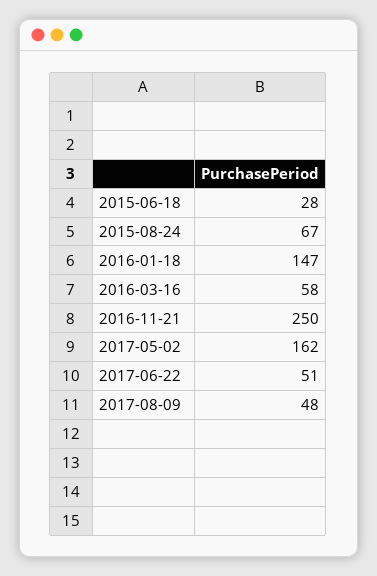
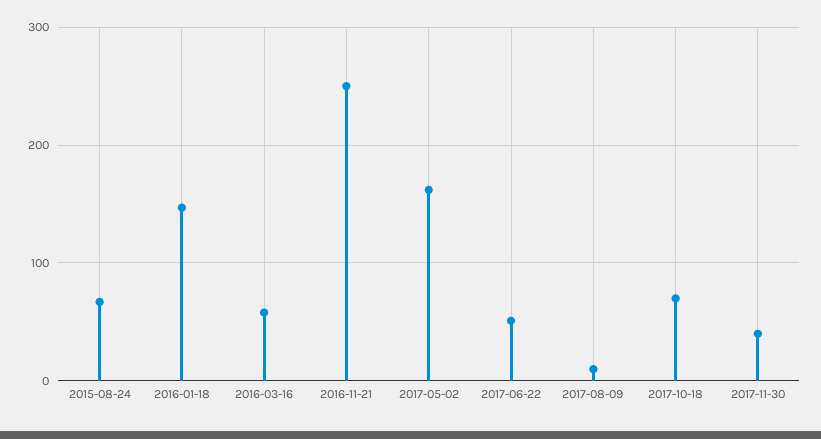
2015-06-18: 28 -> none
2017-08-09: 48 -> 10
2017-10-18: none -> 70
2017-11-30: none -> 40

